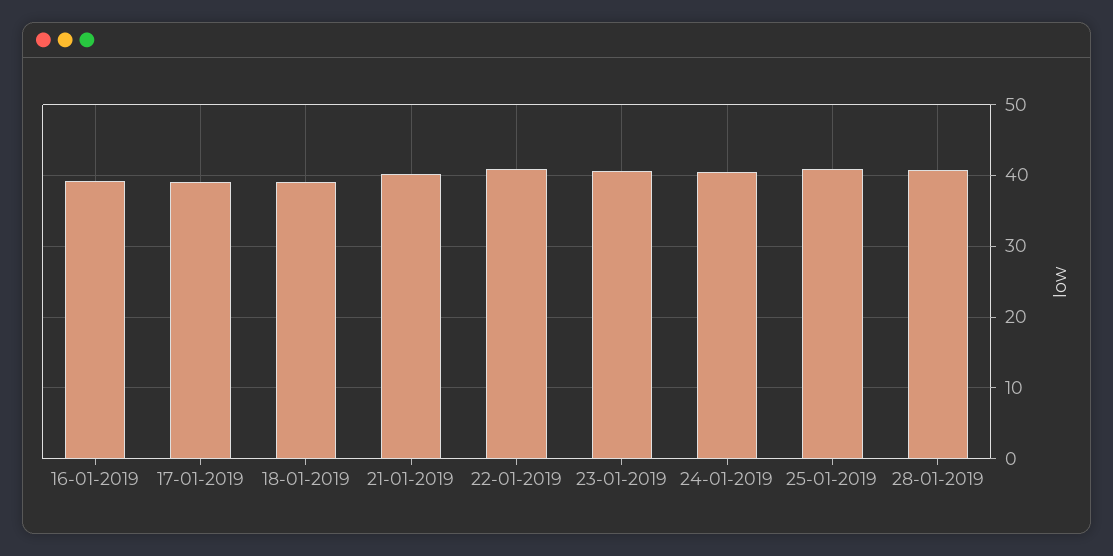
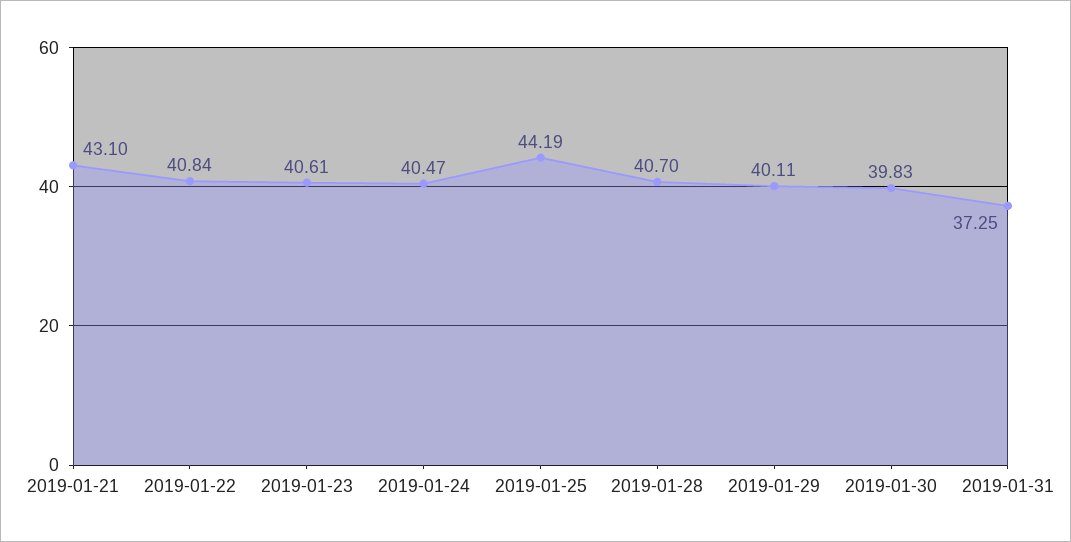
16-01-2019: 39 -> none
17-01-2019: 39 -> none
18-01-2019: 39 -> none
21-01-2019: 40 -> 43.1
25-01-2019: 41 -> 44.19
2019-01-29: none -> 40.11
2019-01-30: none -> 39.83
2019-01-31: none -> 37.25

